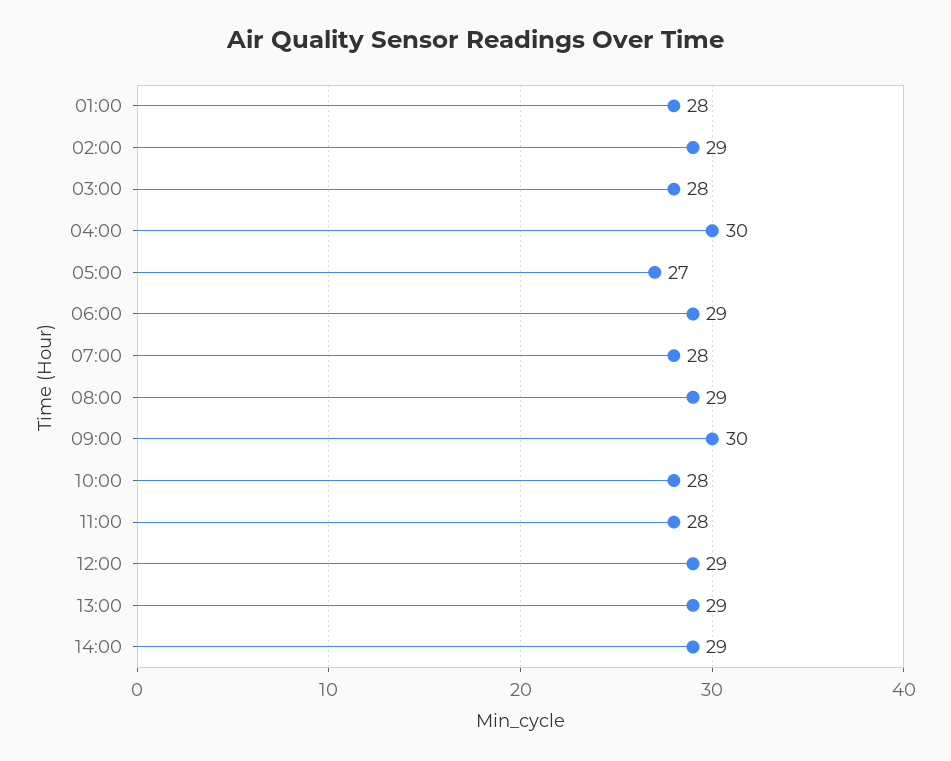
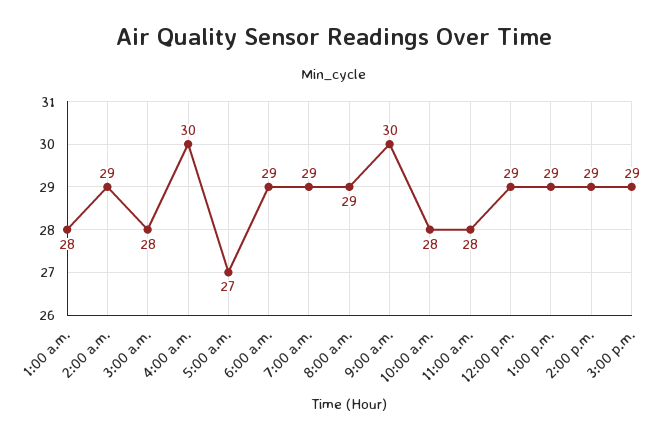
07:00: 28 -> 29
3:00 p.m.: none -> 29

